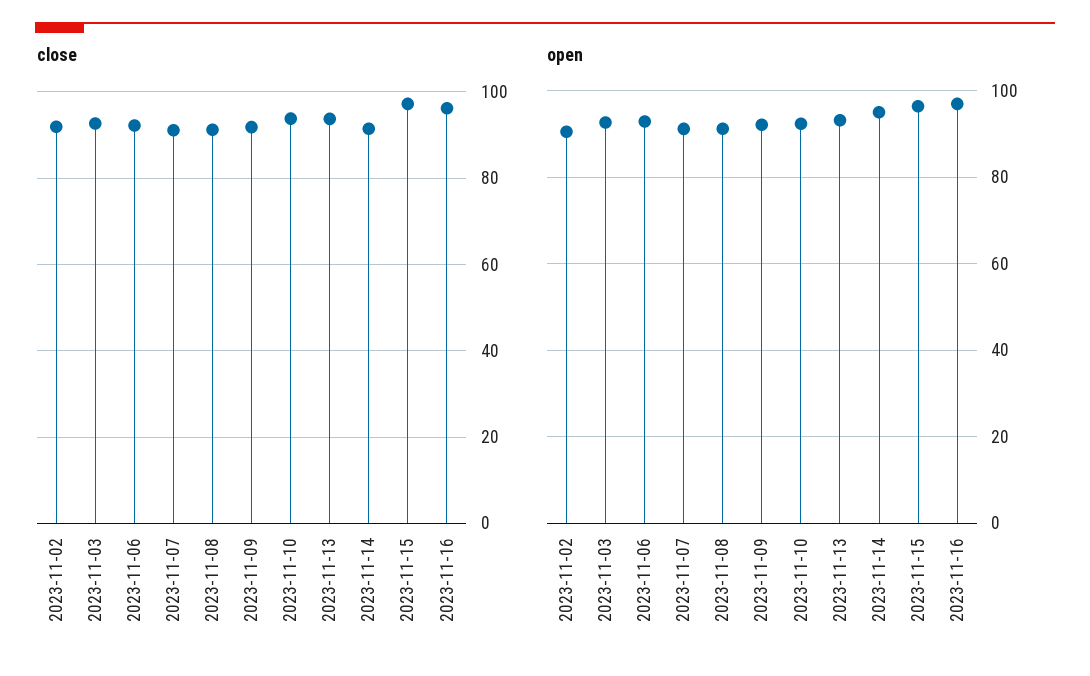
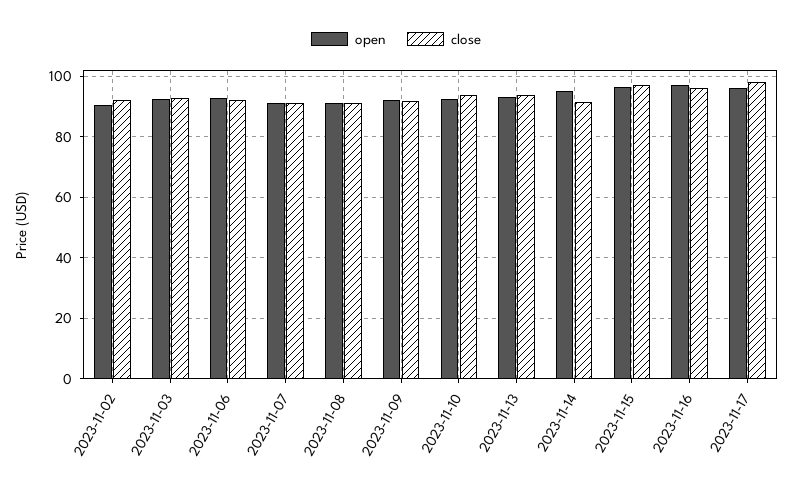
open, 2023-11-17: none -> 96
close, 2023-11-17: none -> 98

